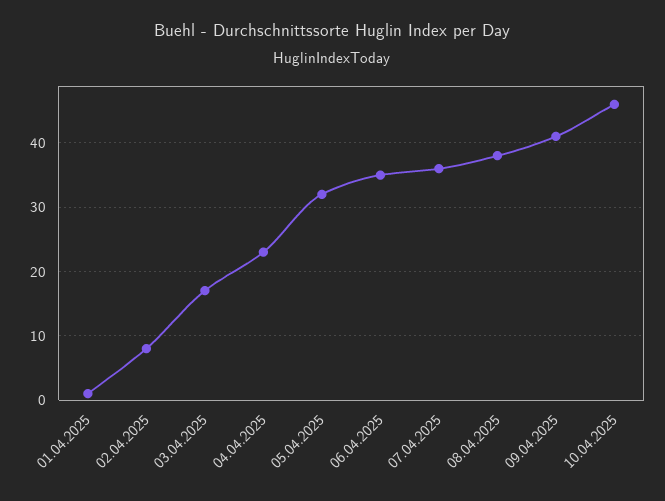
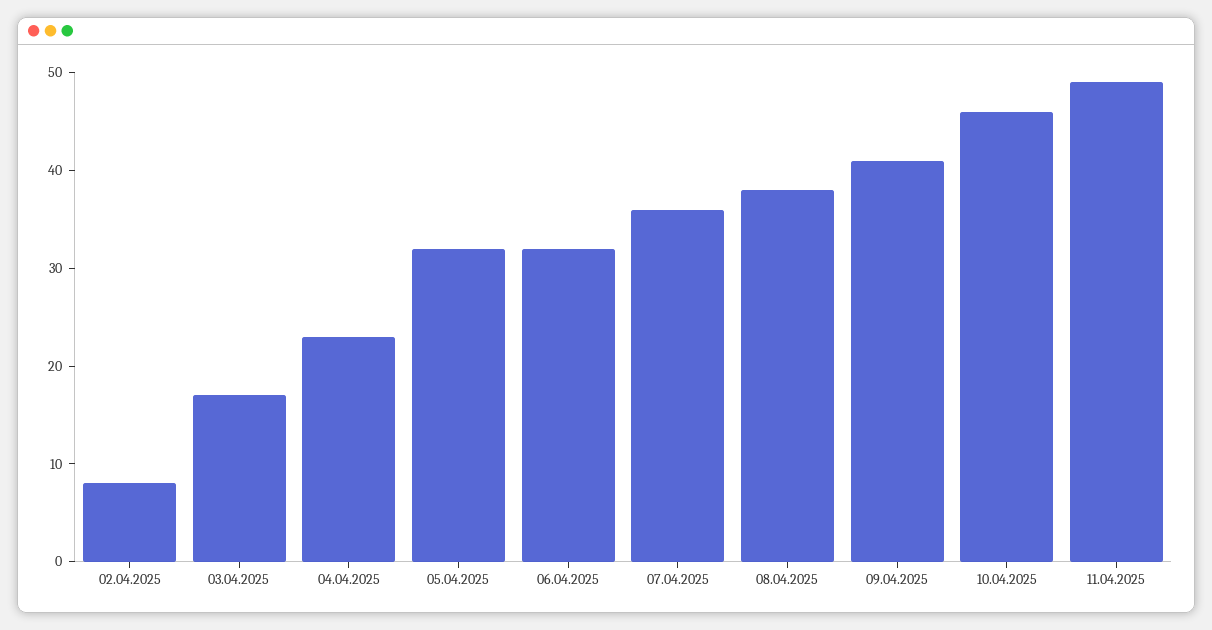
01.04.2025: 1 -> none
06.04.2025: 35 -> 32
11.04.2025: none -> 49

